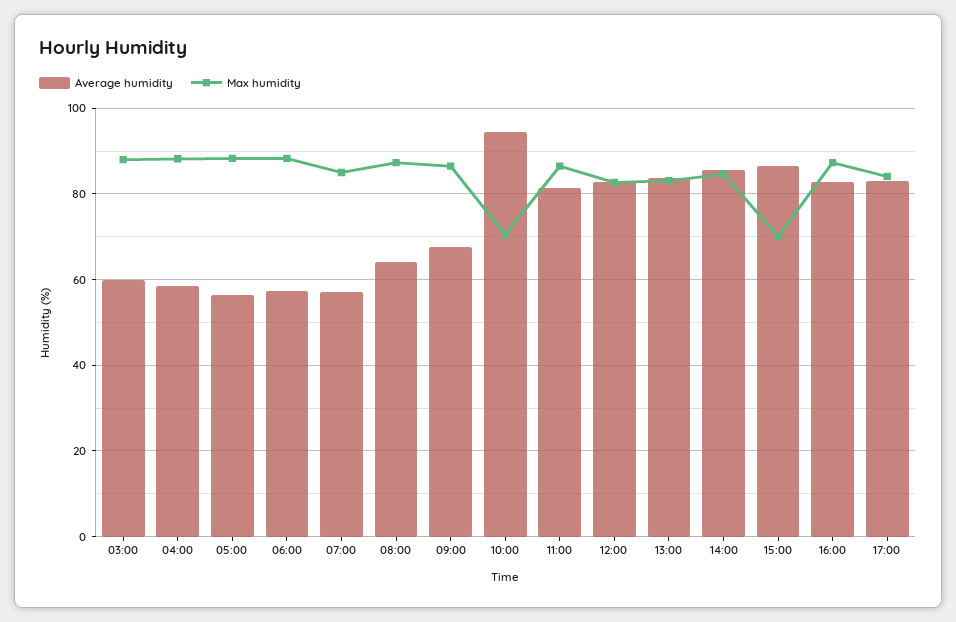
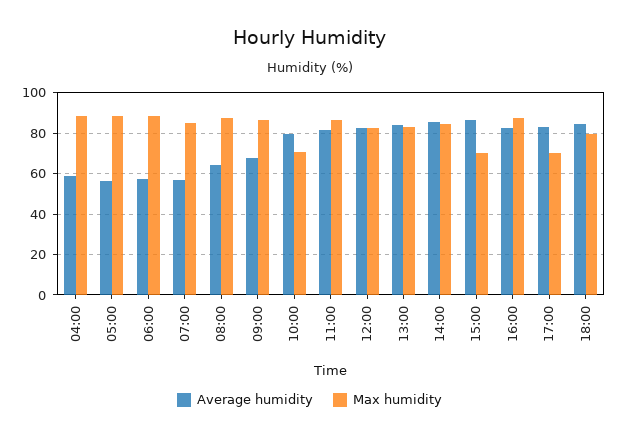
Average humidity, 03:00: 60 -> none
Max humidity, 03:00: 88 -> none
Average humidity, 10:00: 94 -> 80
Max humidity, 17:00: 84 -> 70
Average humidity, 18:00: none -> 85
Max humidity, 18:00: none -> 80

